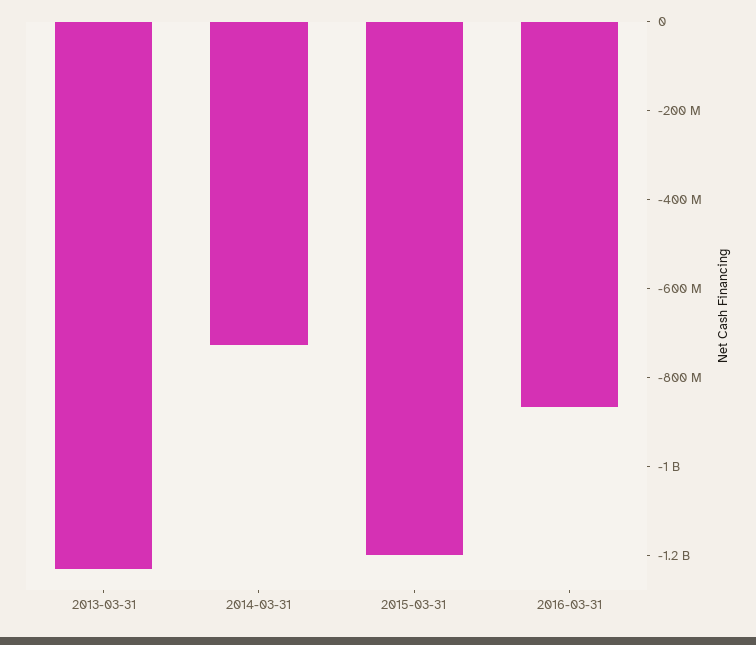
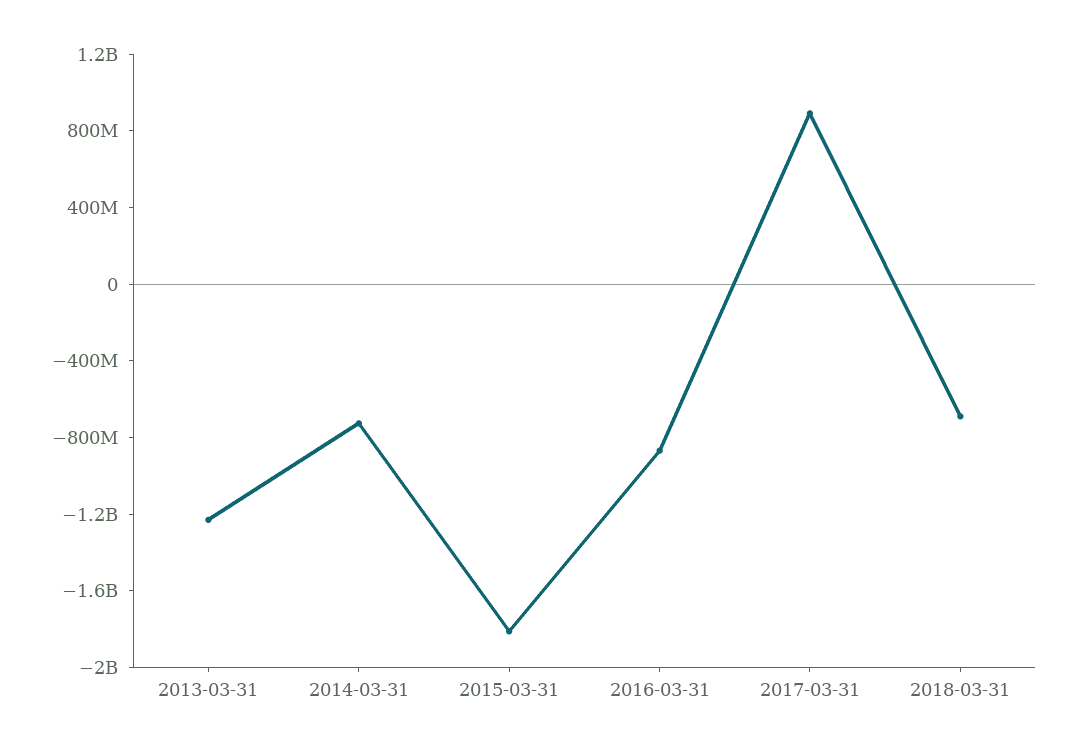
2015-03-31: -1200000000 -> -1800000000
2017-03-31: none -> 900000000
2018-03-31: none -> -700000000

